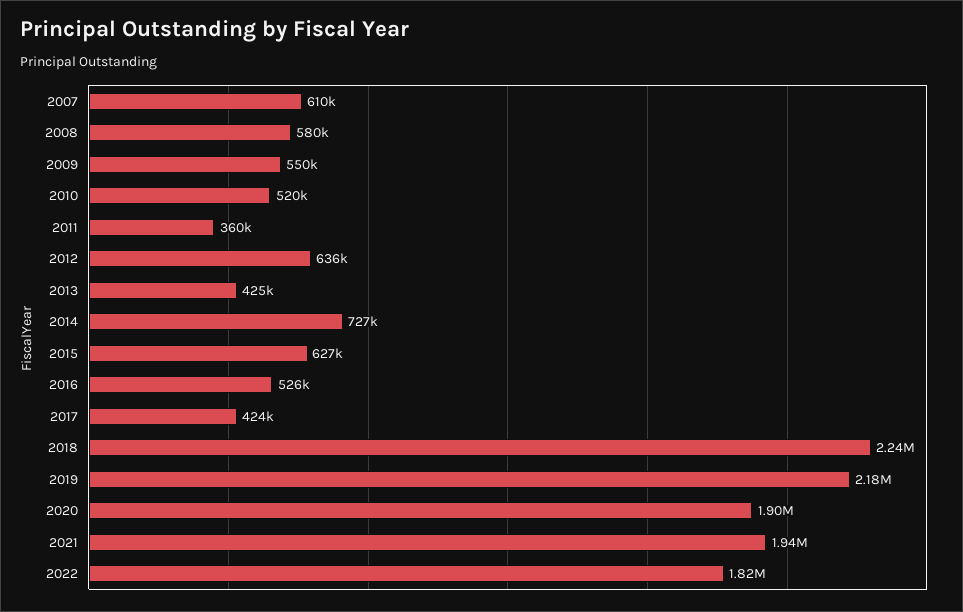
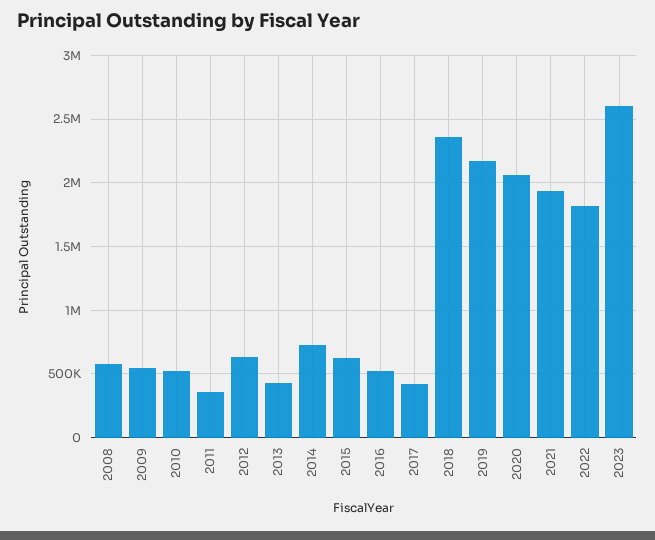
2007: 610000 -> none
2018: 2240000 -> 2350000
2020: 1900000 -> 2050000
2023: none -> 2600000

